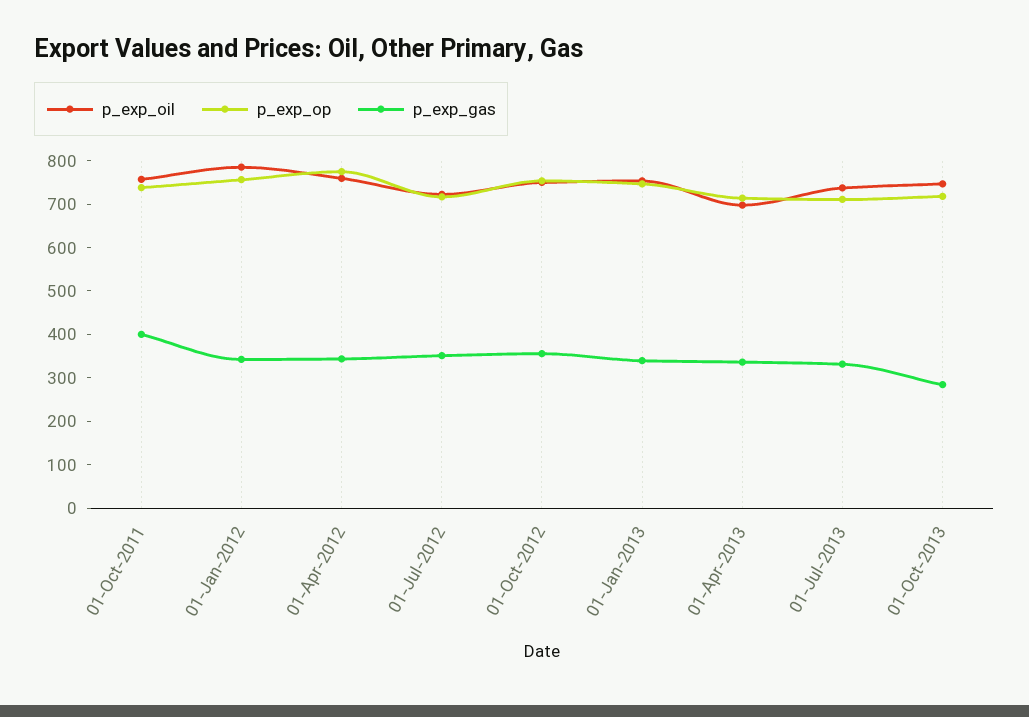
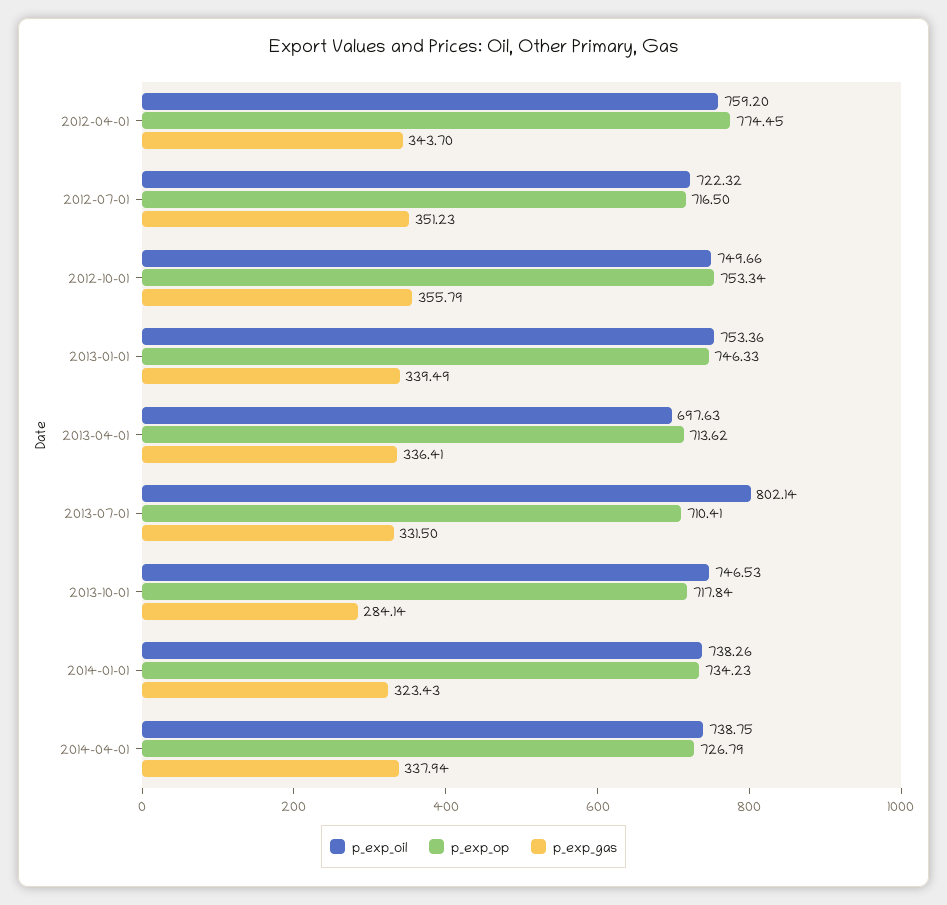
p_exp_oil, 01-Oct-2011: 760 -> none
p_exp_op, 01-Oct-2011: 740 -> none
p_exp_gas, 01-Oct-2011: 400 -> none
p_exp_oil, 01-Jan-2012: 780 -> none
p_exp_op, 01-Jan-2012: 760 -> none
p_exp_gas, 01-Jan-2012: 340 -> none
p_exp_oil, 01-Jul-2013: 740 -> 802.14
p_exp_oil, 2014-01-01: none -> 738.26
p_exp_op, 2014-01-01: none -> 734.23
p_exp_gas, 2014-01-01: none -> 323.43
p_exp_oil, 2014-04-01: none -> 738.75
p_exp_op, 2014-04-01: none -> 726.79
p_exp_gas, 2014-04-01: none -> 337.94

